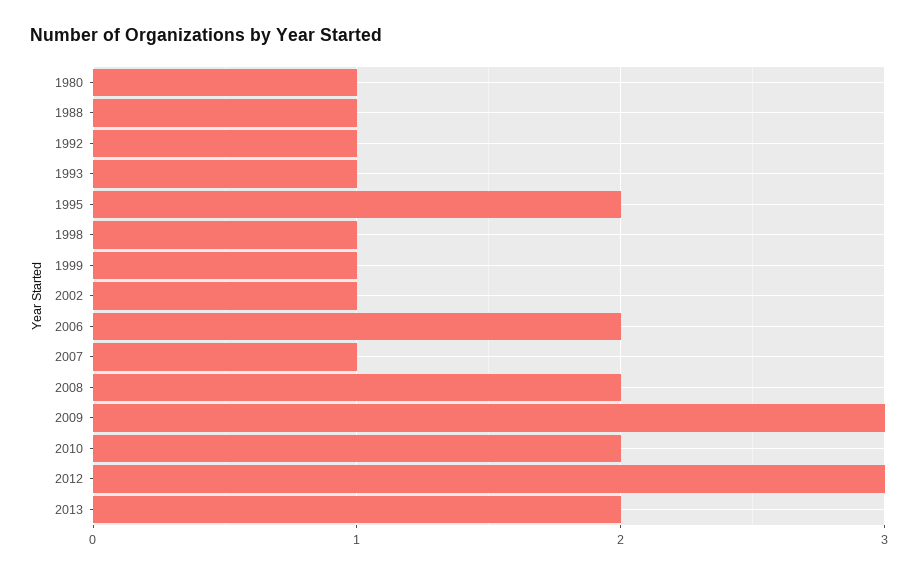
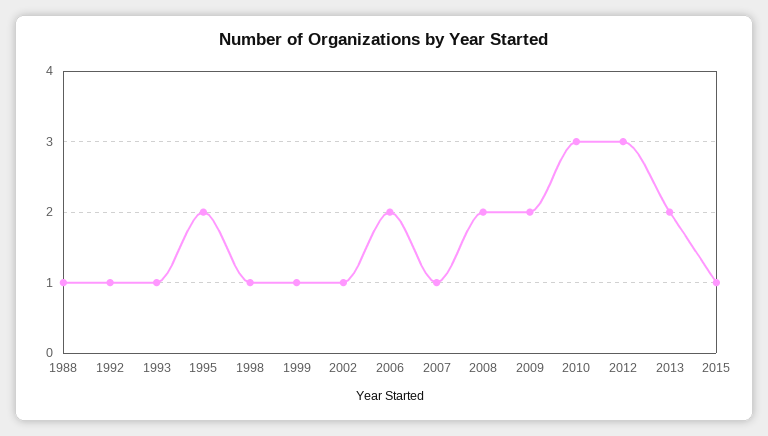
1980: 1 -> none
2009: 3 -> 2
2010: 2 -> 3
2015: none -> 1

